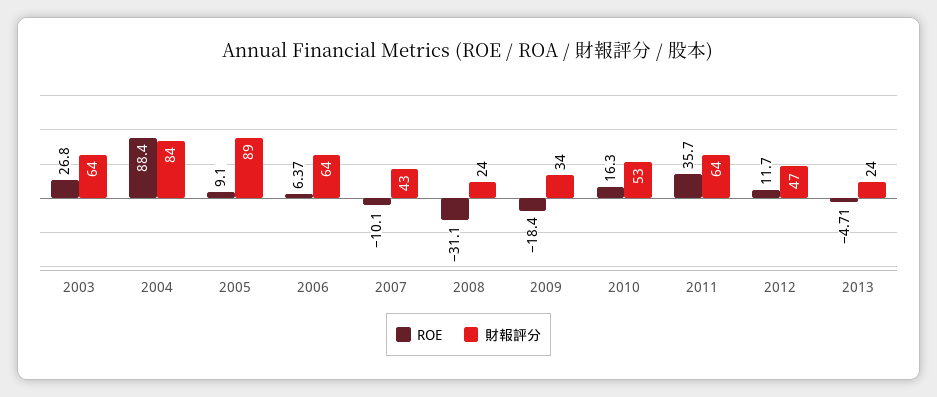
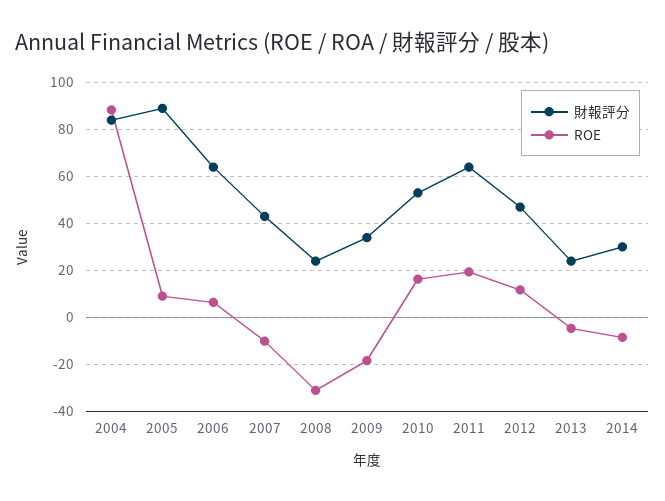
ROE, 2003: 26.8 -> none
財報評分, 2003: 64 -> none
ROE, 2011: 35.7 -> 20
財報評分, 2014: none -> 30
ROE, 2014: none -> -10

